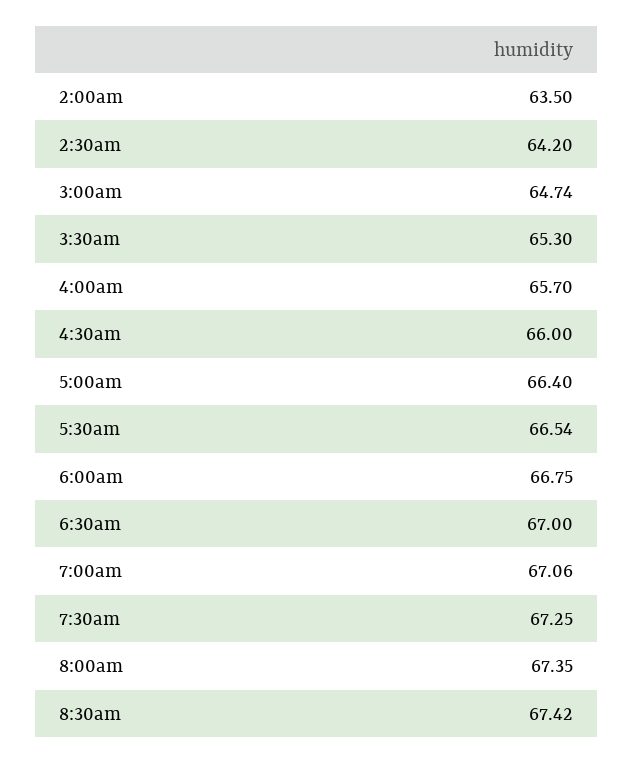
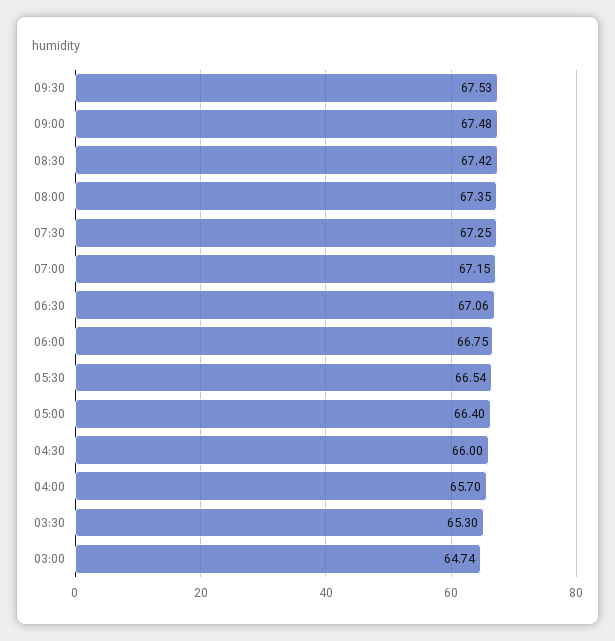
2:00am: 63.5 -> none
2:30am: 64.2 -> none
6:30am: 67 -> 67.06
7:00am: 67.06 -> 67.15
09:30: none -> 67.53
09:00: none -> 67.48

